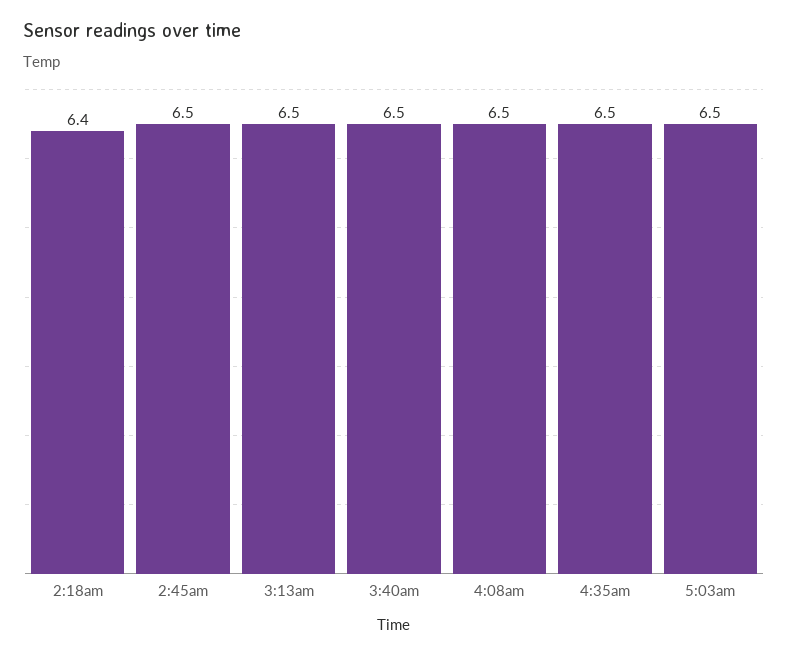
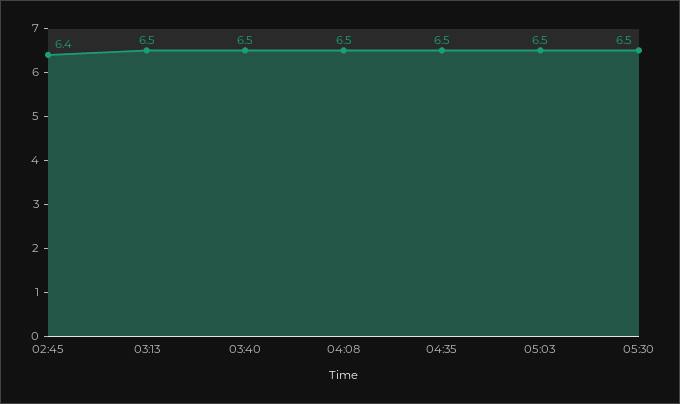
2:18am: 6.4 -> none
2:45am: 6.5 -> 6.4
05:30: none -> 6.5

